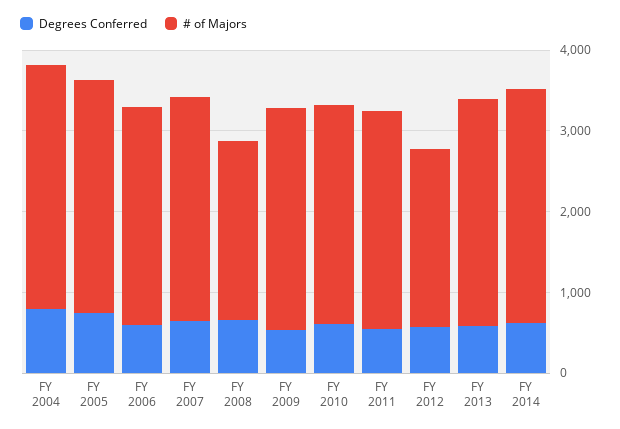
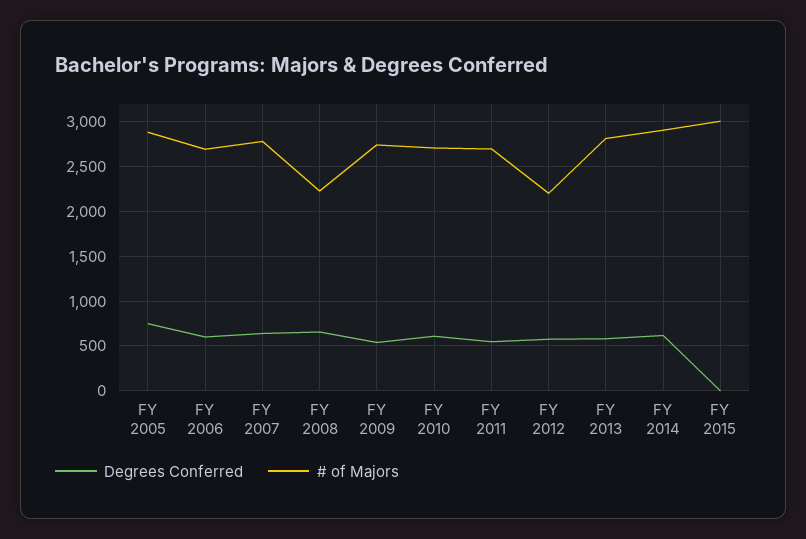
Degrees Conferred, FY 2004: 800 -> none
# of Majors, FY 2004: 3000 -> none
Degrees Conferred, FY 2015: none -> 0
# of Majors, FY 2015: none -> 3000

